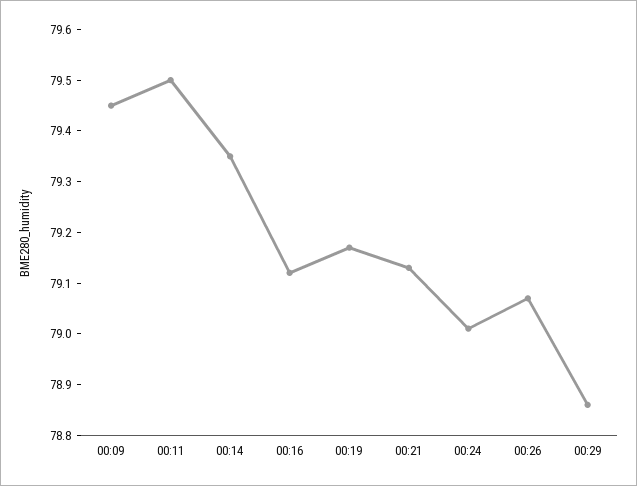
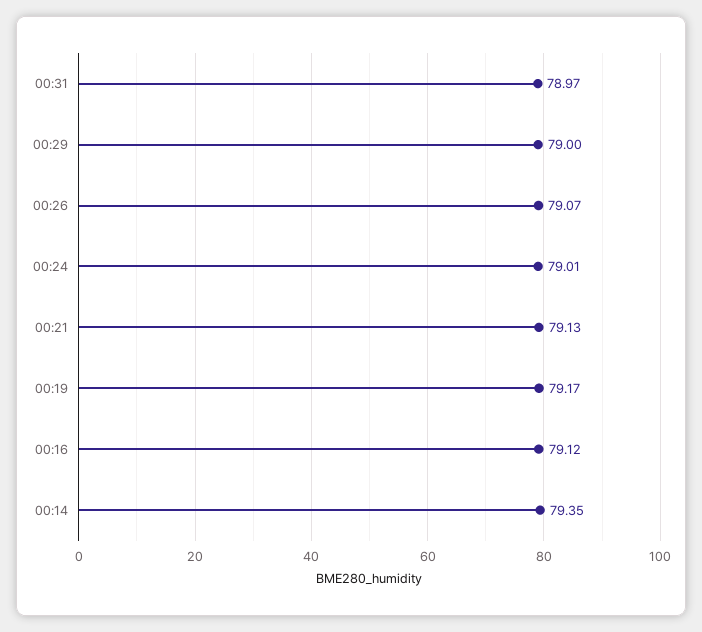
00:09: 79.45 -> none
00:11: 79.5 -> none
00:29: 78.85 -> 79
00:31: none -> 78.97

